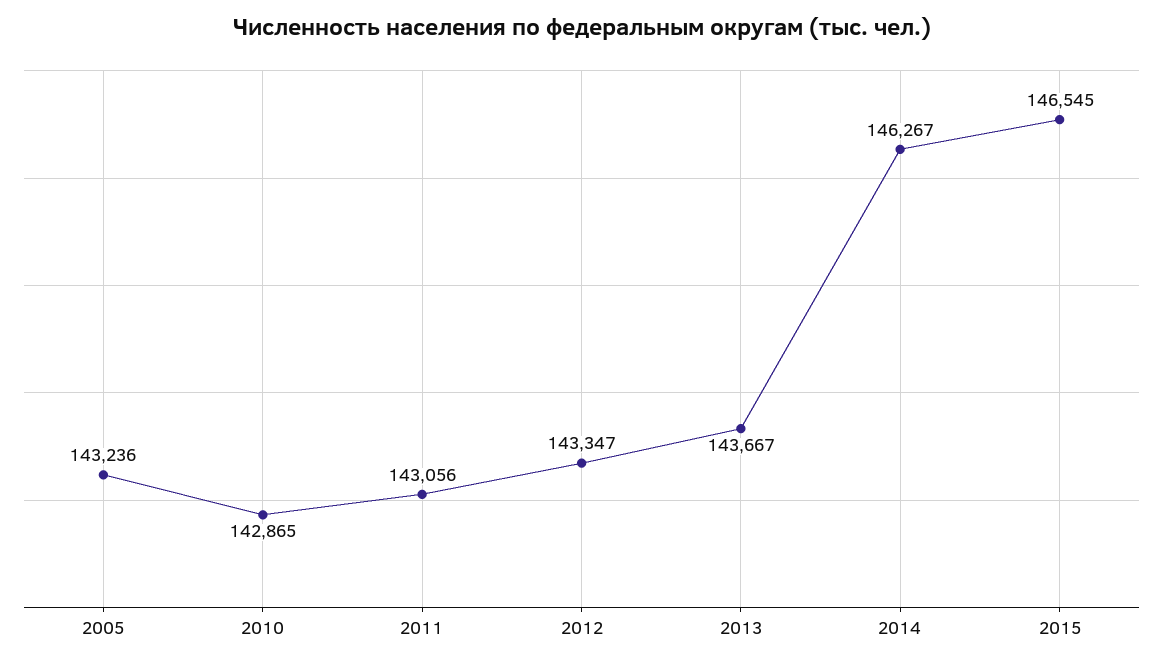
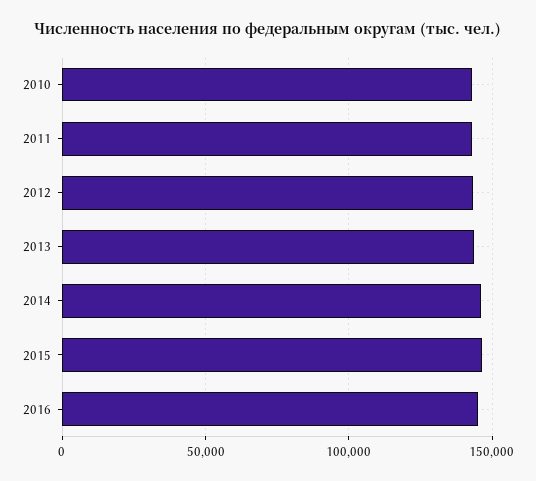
2005: 143236 -> none
2016: none -> 145000

